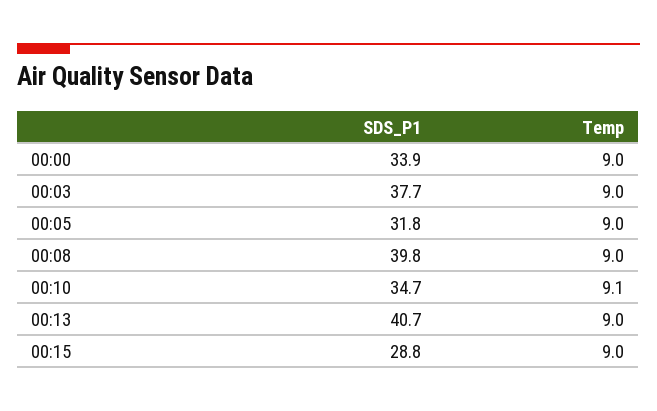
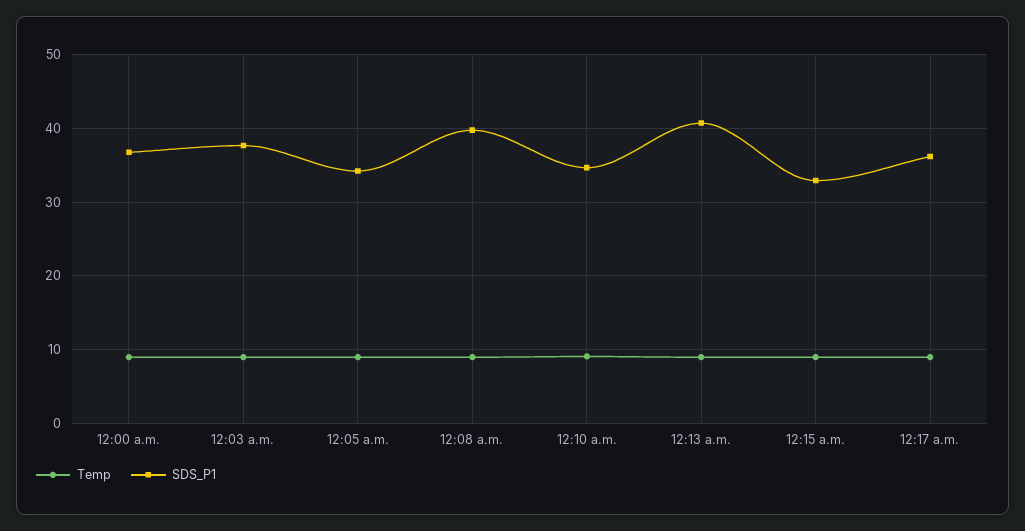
SDS_P1, 00:00: 33.9 -> 37
SDS_P1, 00:05: 31.8 -> 34
SDS_P1, 00:15: 28.8 -> 33
Temp, 12:17 a.m.: none -> 9
SDS_P1, 12:17 a.m.: none -> 36

